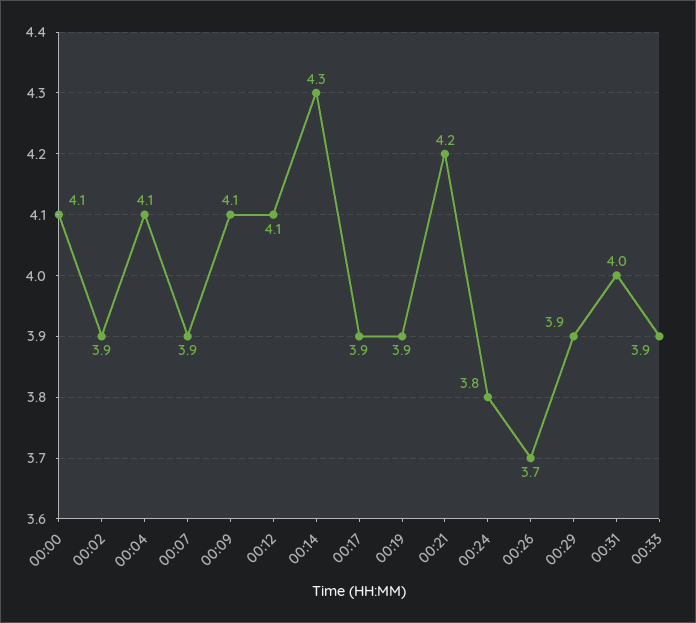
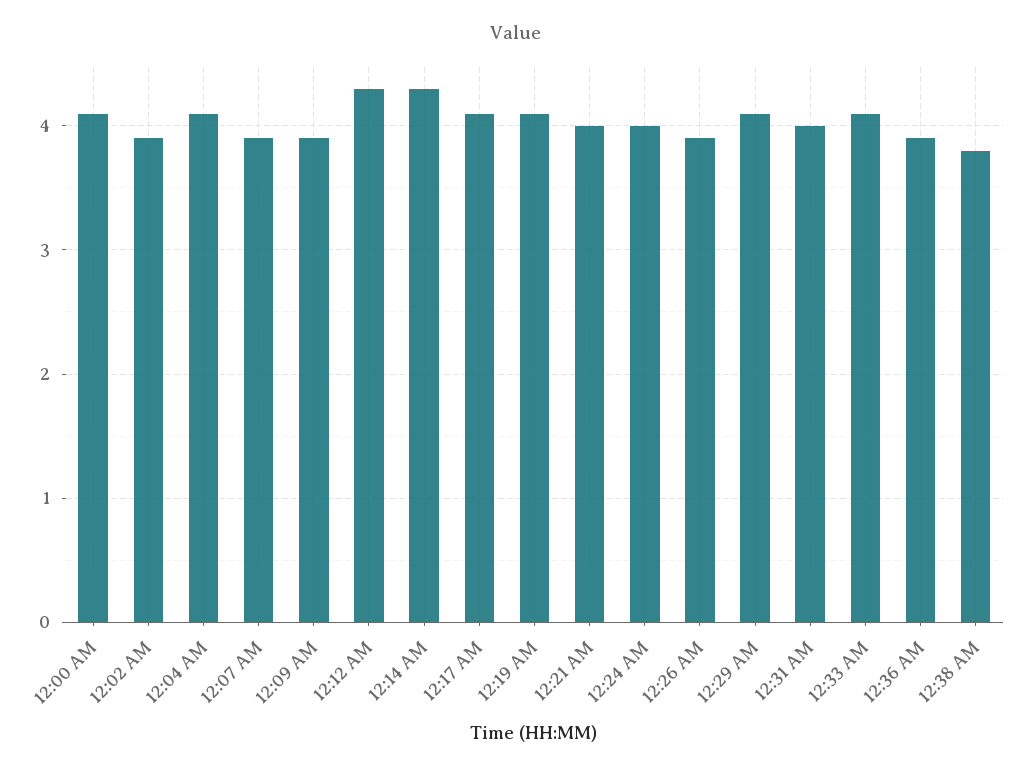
00:09: 4.1 -> 3.9
00:12: 4.1 -> 4.3
00:17: 3.9 -> 4.1
00:19: 3.9 -> 4.1
00:21: 4.2 -> 4
00:24: 3.8 -> 4
00:26: 3.7 -> 3.9
00:29: 3.9 -> 4.1
00:33: 3.9 -> 4.1
12:36 AM: none -> 3.9
12:38 AM: none -> 3.8

